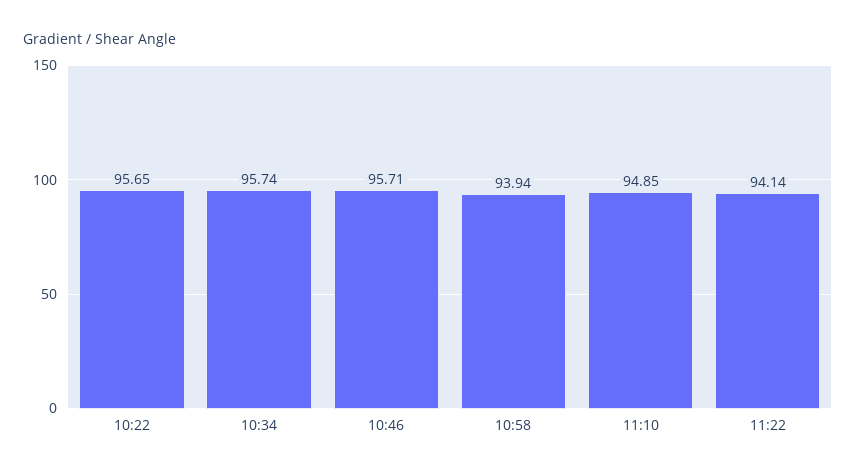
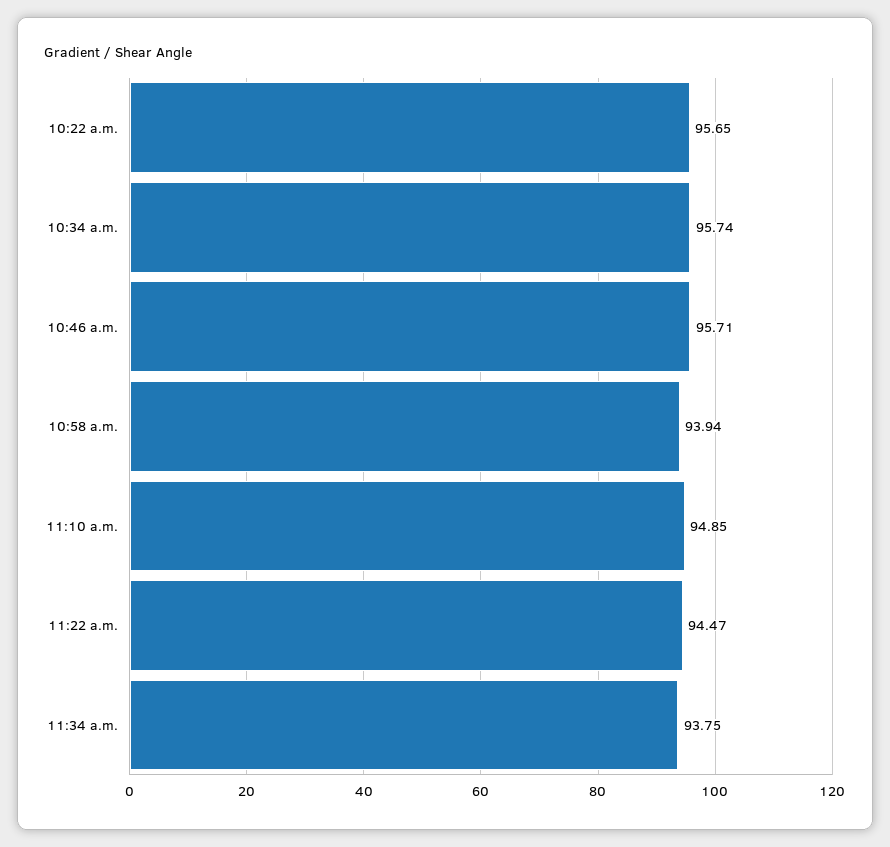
11:22: 94.14 -> 94.47
11:34 a.m.: none -> 93.75

